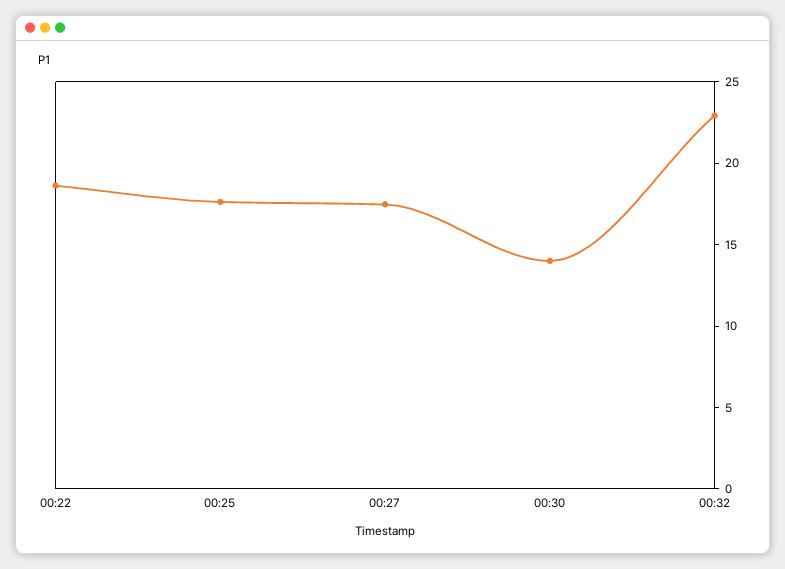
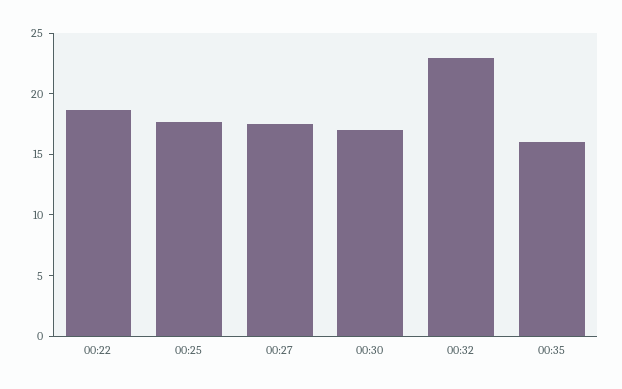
00:30: 14 -> 17
00:35: none -> 16

